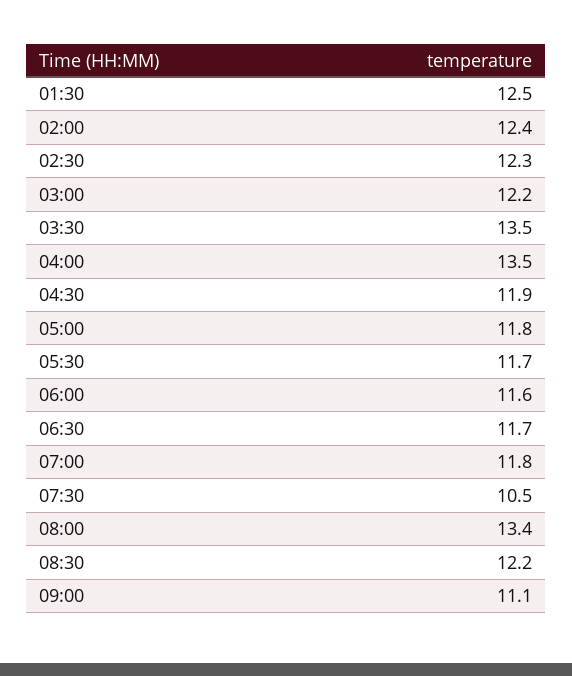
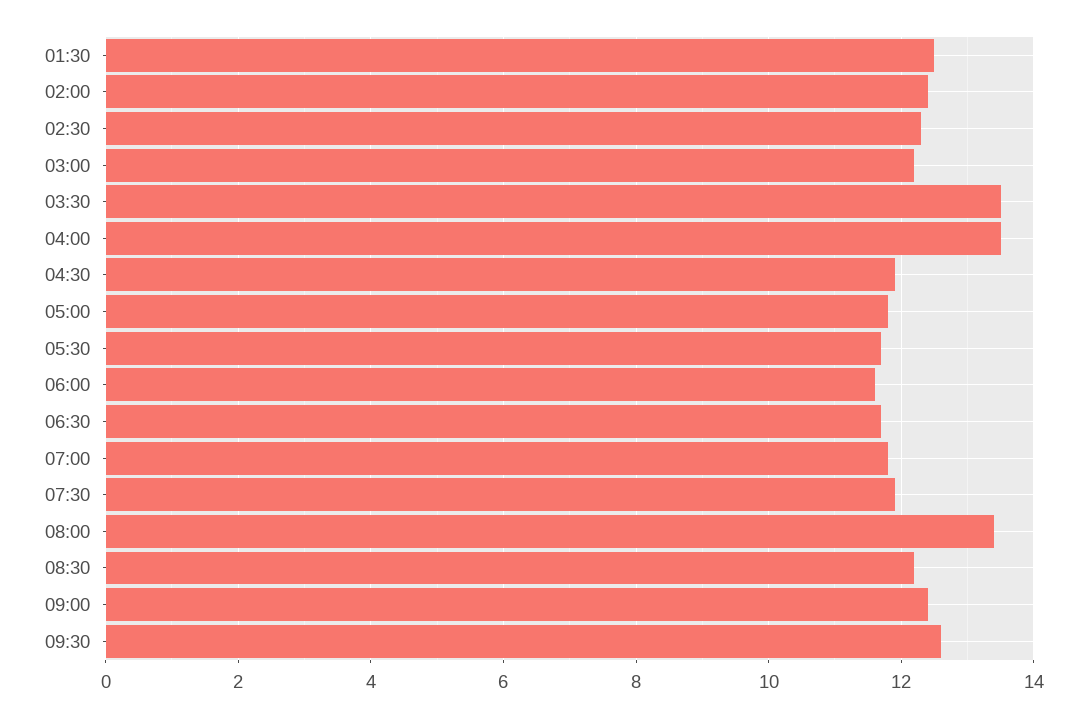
07:30: 10.5 -> 12
09:00: 11.1 -> 12.5
09:30: none -> 12.5

